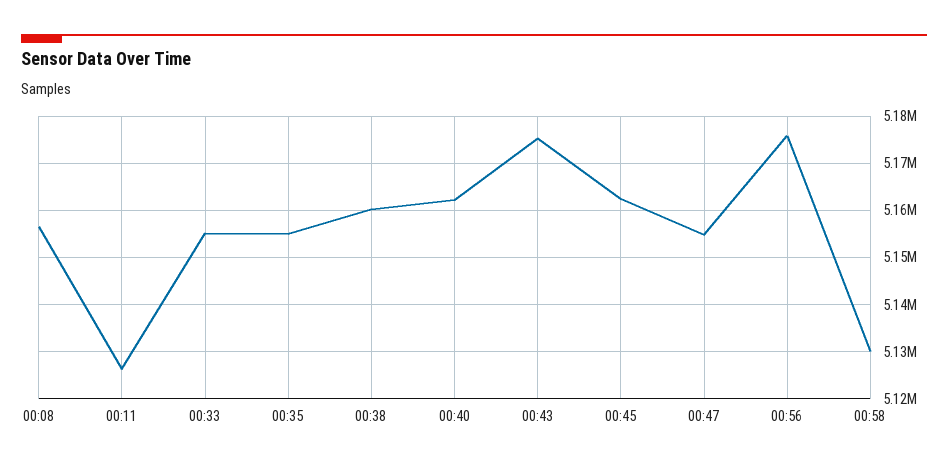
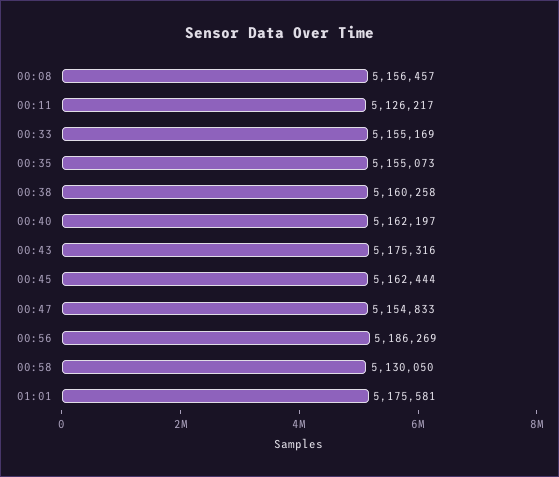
00:56: 5176000 -> 5186269
01:01: none -> 5175581

